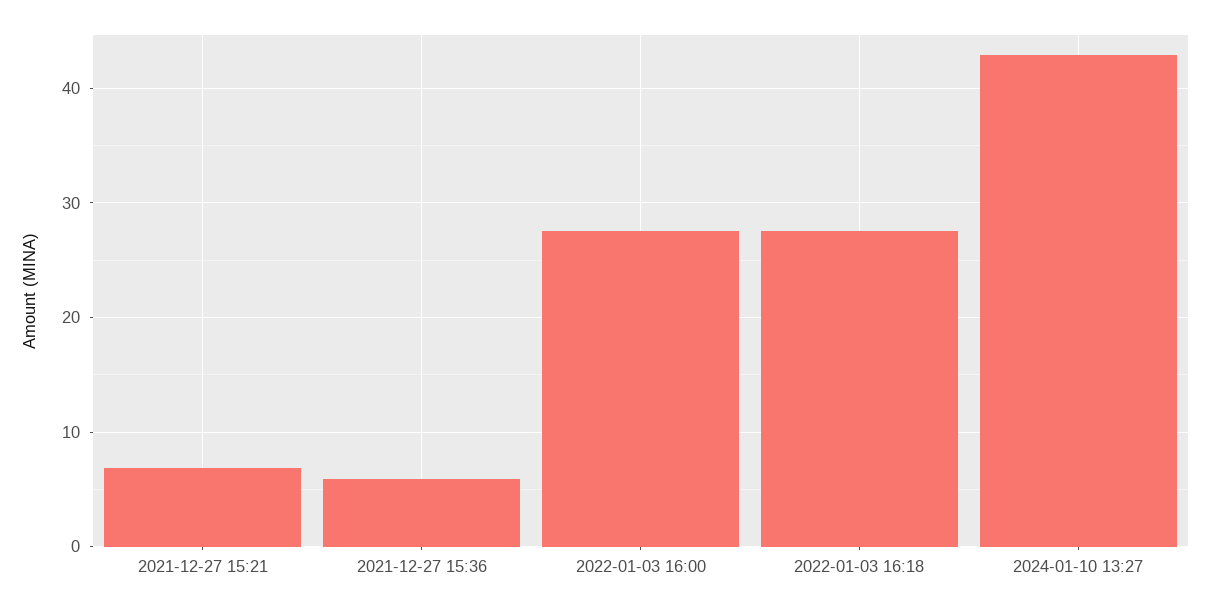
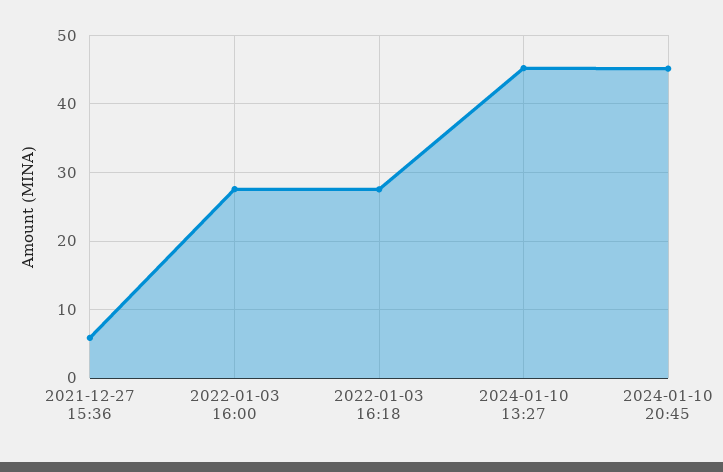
2021-12-27 15:21: 7 -> none
2024-01-10 13:27: 43 -> 45
2024-01-10 20:45: none -> 45

